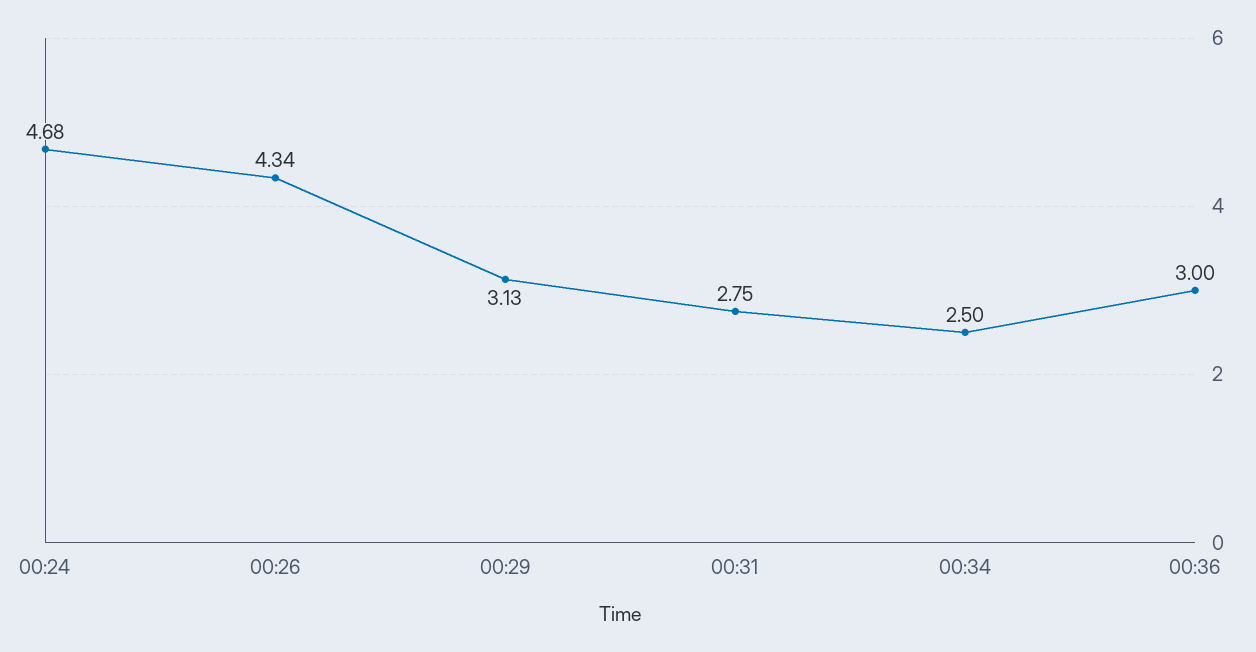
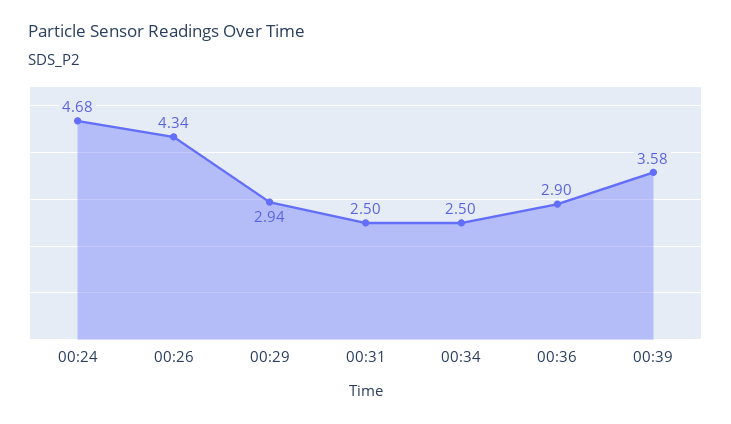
00:29: 3.13 -> 2.94
00:31: 2.75 -> 2.5
00:36: 3 -> 2.9
00:39: none -> 3.58

